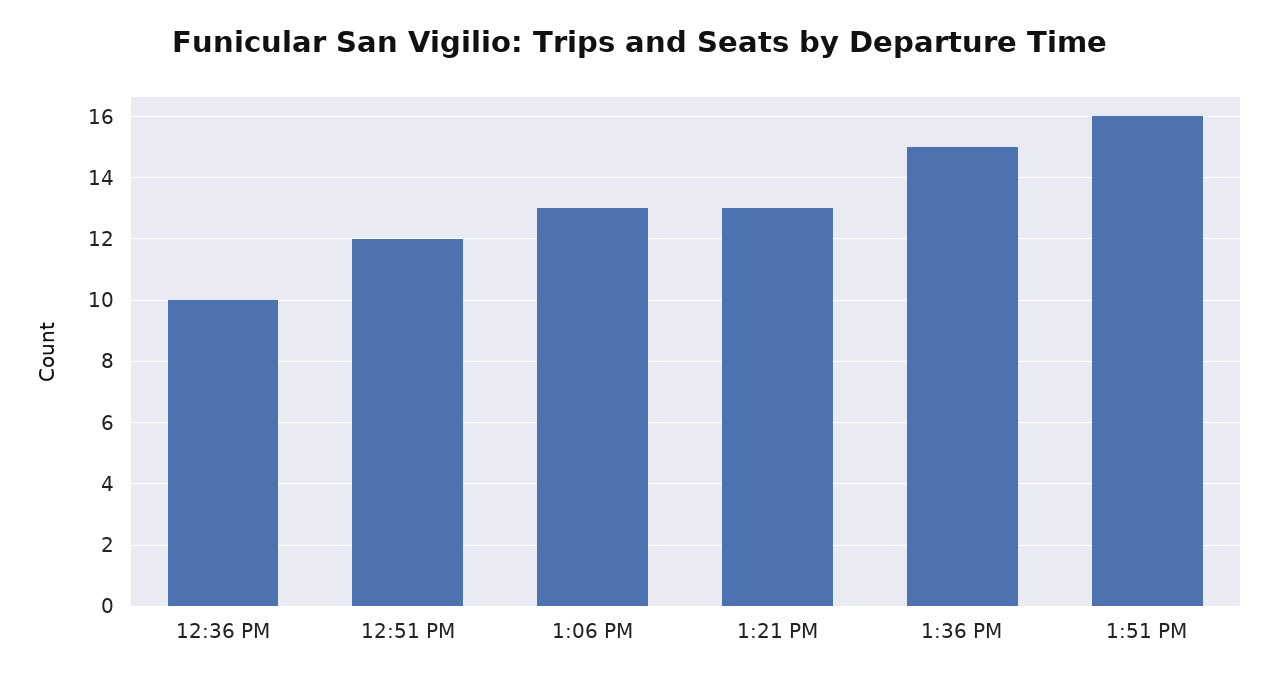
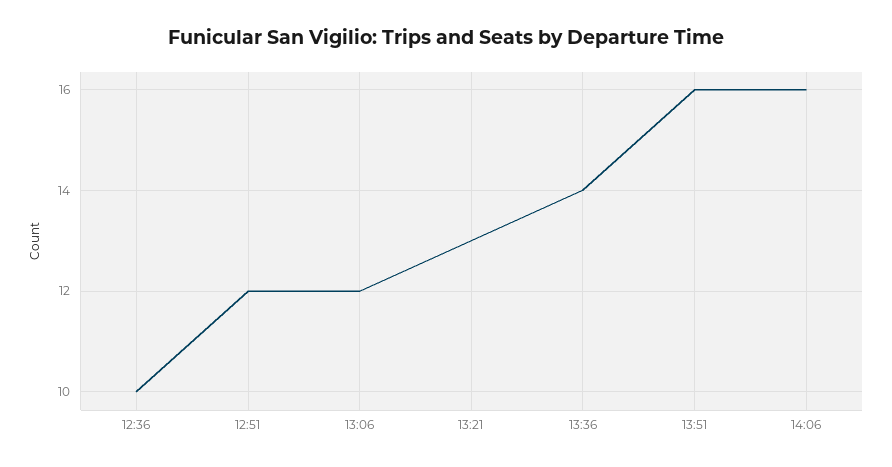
1:06 PM: 13 -> 12
1:36 PM: 15 -> 14
14:06: none -> 16

